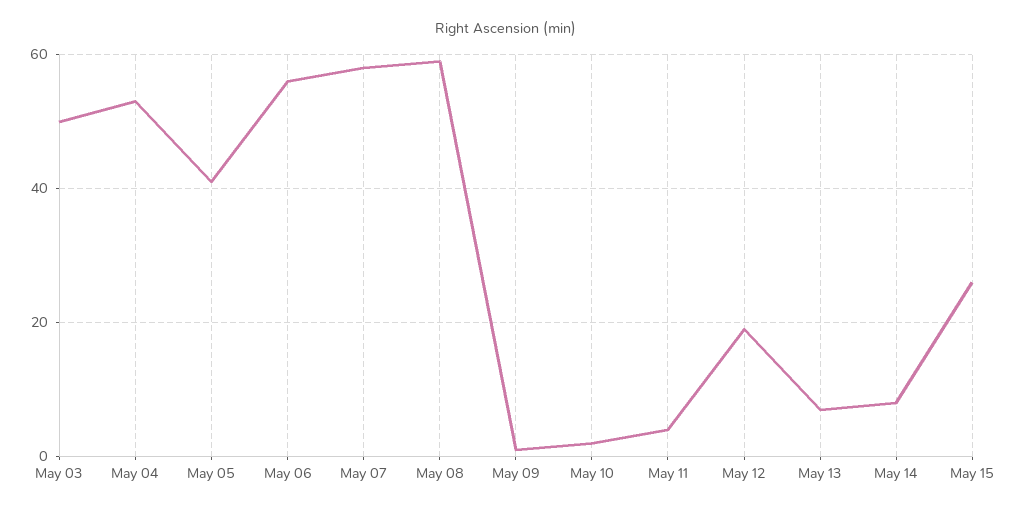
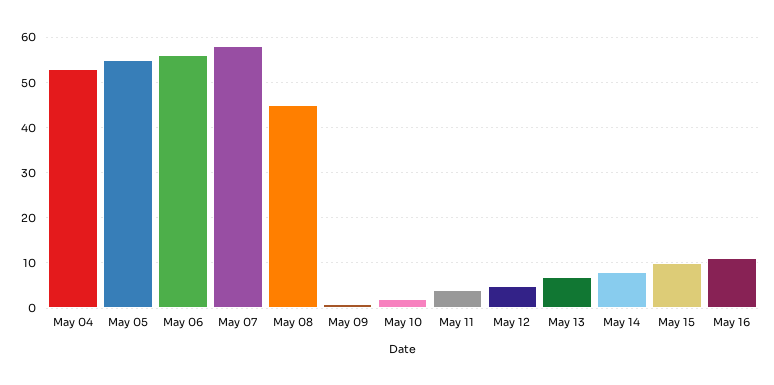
May 03: 50 -> none
May 05: 40 -> 55
May 08: 60 -> 45
May 12: 20 -> 5
May 15: 25 -> 10
May 16: none -> 10

